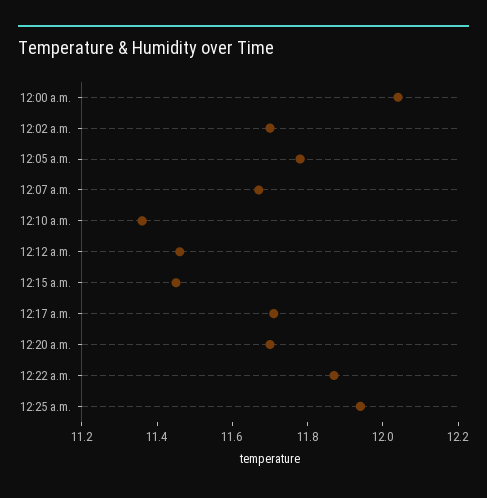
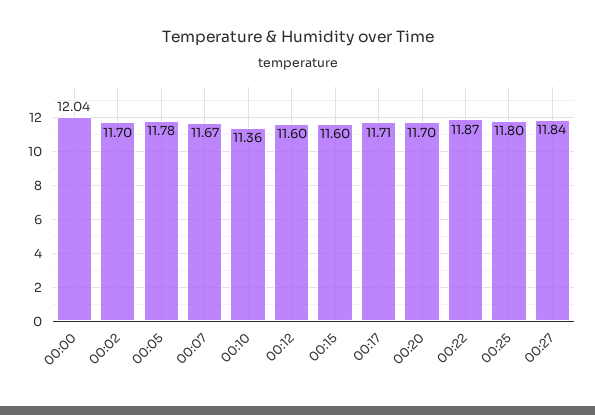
12:12 a.m.: 11.45 -> 11.6
12:15 a.m.: 11.45 -> 11.6
12:25 a.m.: 11.95 -> 11.8
00:27: none -> 11.84

